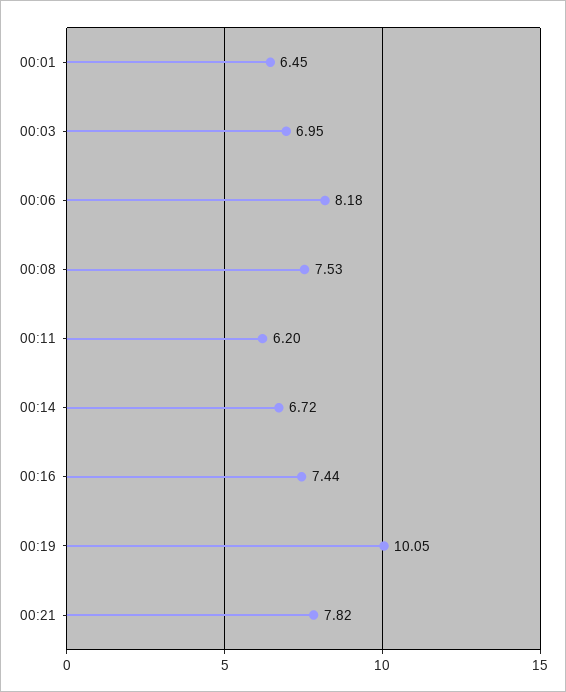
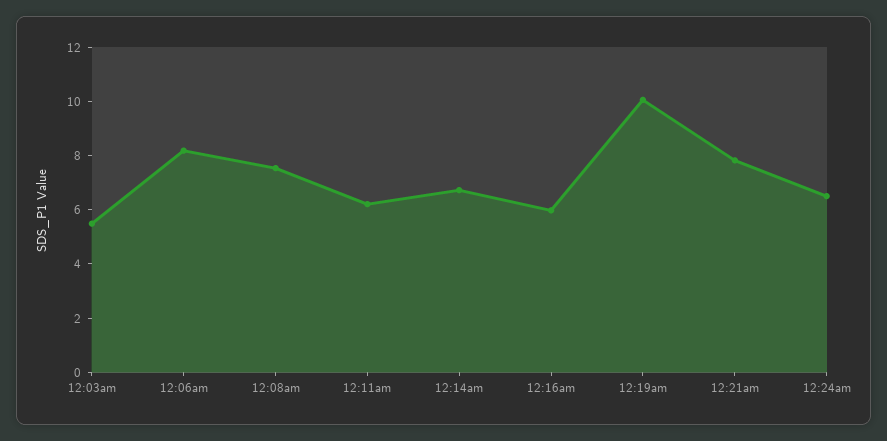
00:01: 6.45 -> none
00:03: 6.95 -> 5.5
00:16: 7.44 -> 6
12:24am: none -> 6.5

